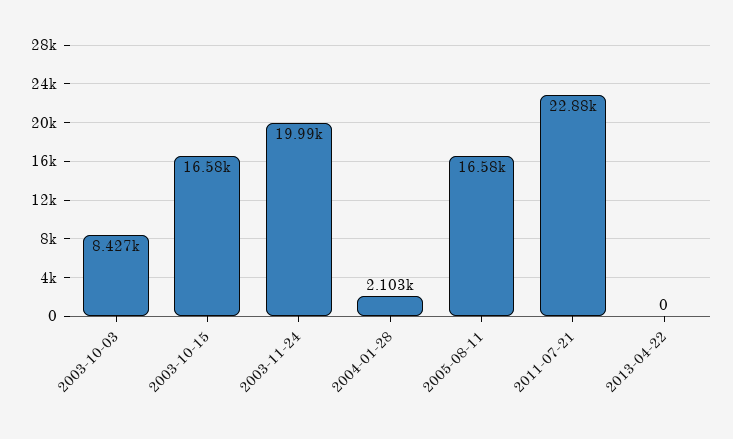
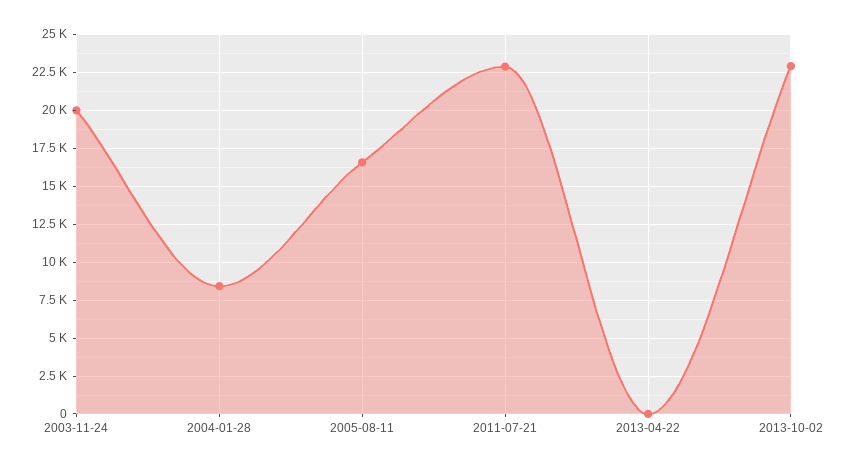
2003-10-03: 8427 -> none
2003-10-15: 16580 -> none
2004-01-28: 2103 -> 8500
2013-10-02: none -> 23000

